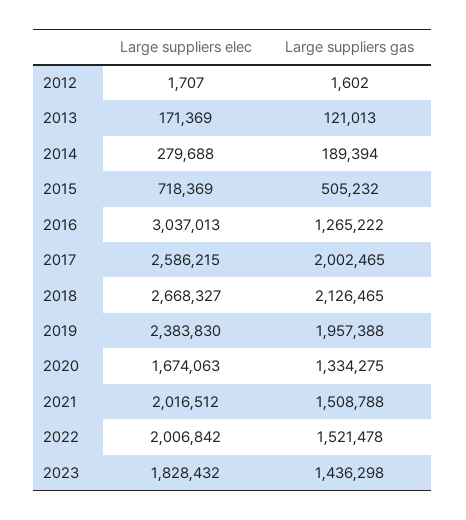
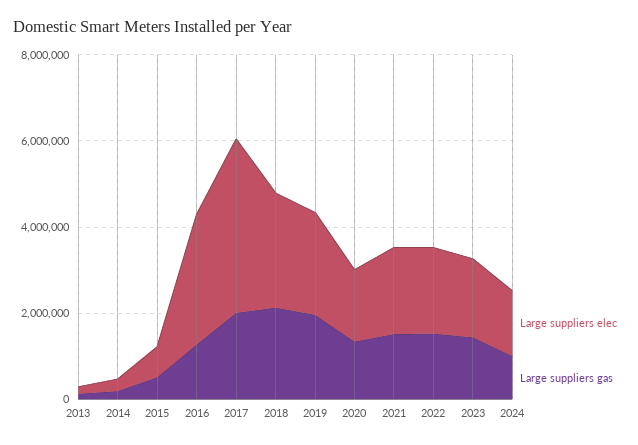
Large suppliers elec, 2012: 1707 -> none
Large suppliers gas, 2012: 1602 -> none
Large suppliers elec, 2017: 2586215 -> 4000000
Large suppliers elec, 2024: none -> 1500000
Large suppliers gas, 2024: none -> 1000000

